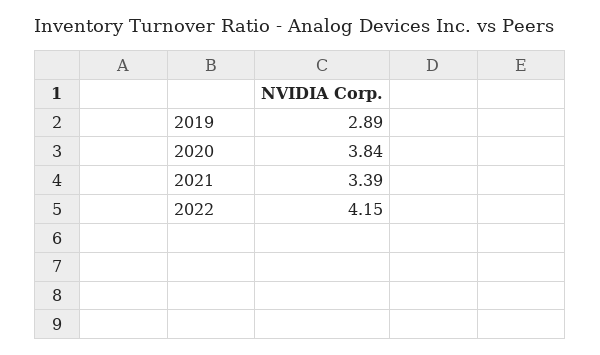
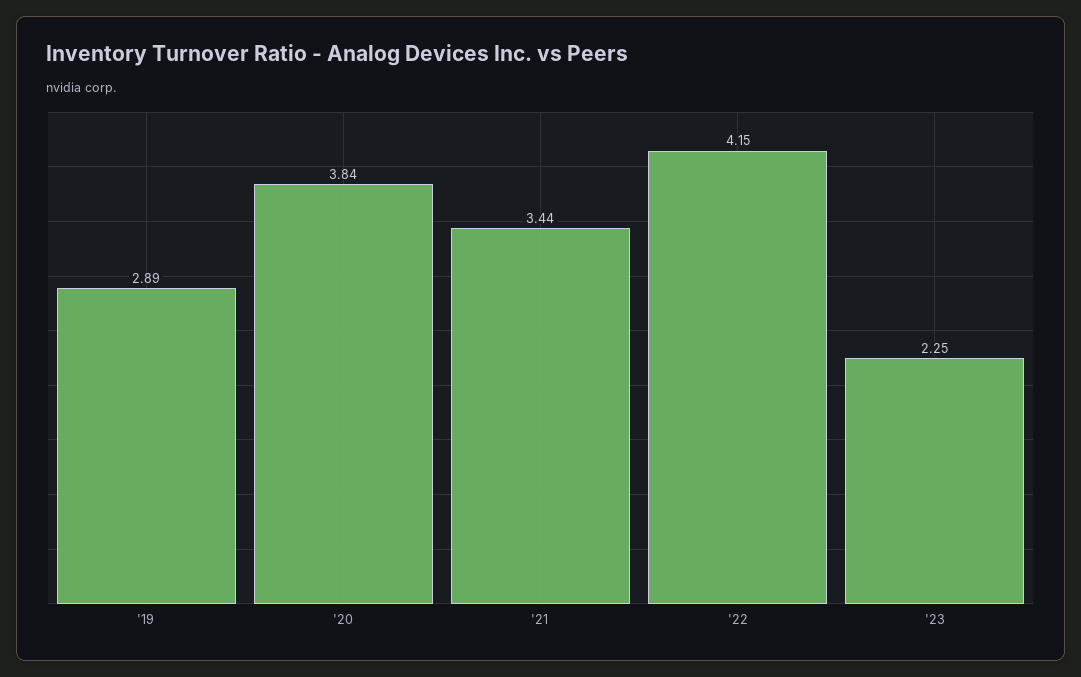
2021: 3.39 -> 3.44
'23: none -> 2.25

